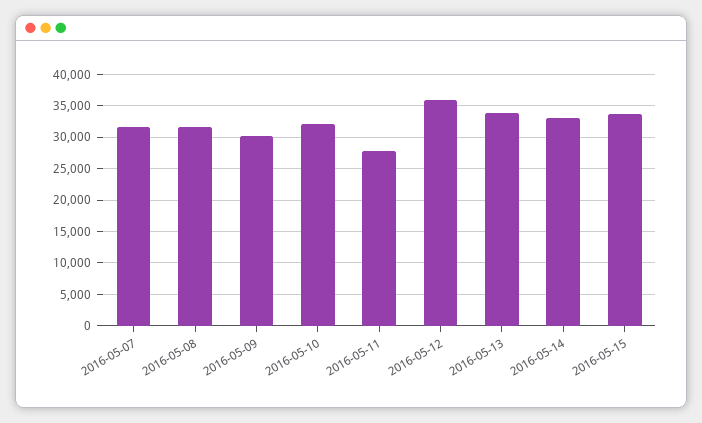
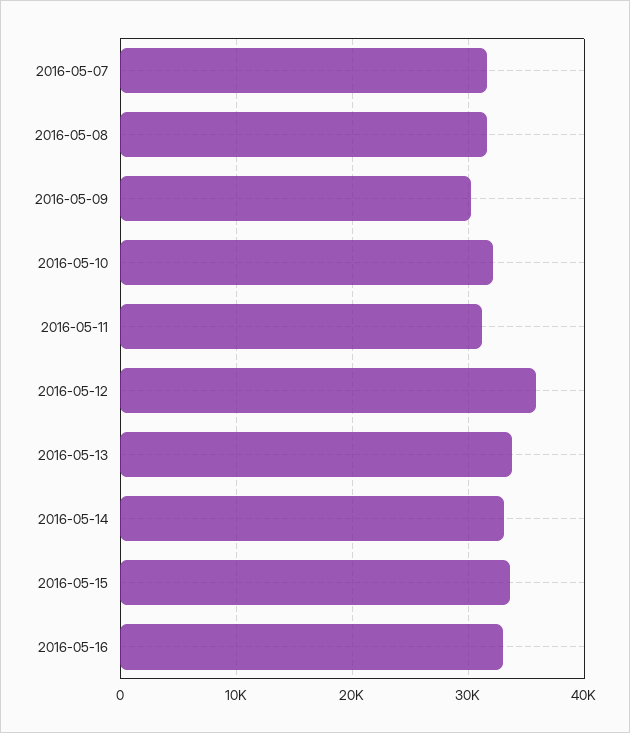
2016-05-11: 28000 -> 31000
2016-05-16: none -> 33000

